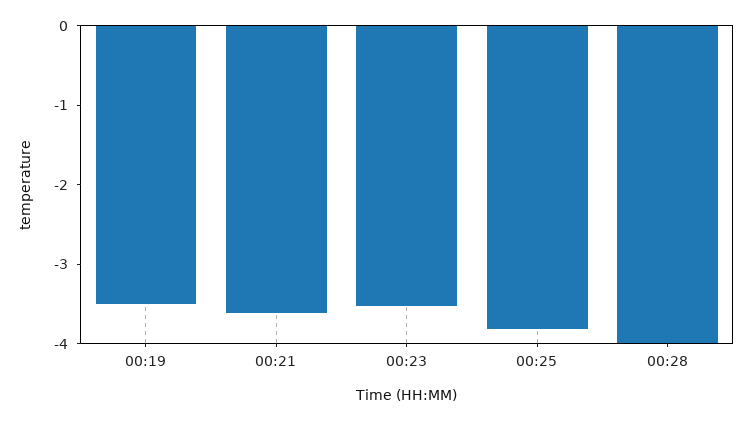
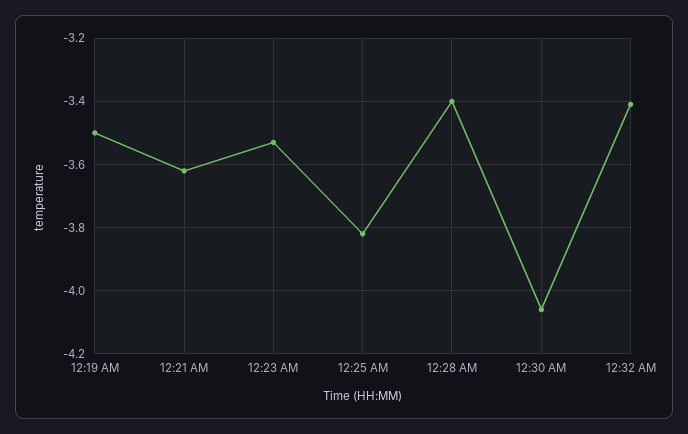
00:28: -4 -> -3.4
12:30 AM: none -> -4.05
12:32 AM: none -> -3.4

